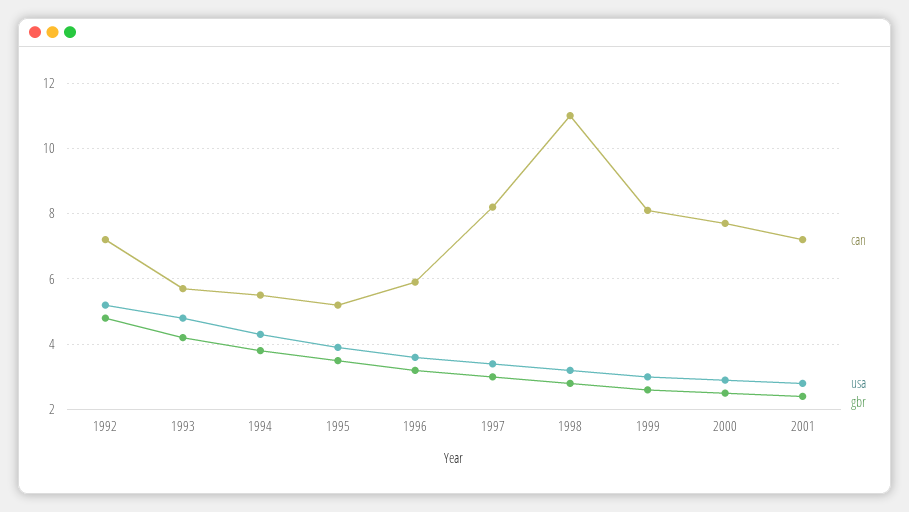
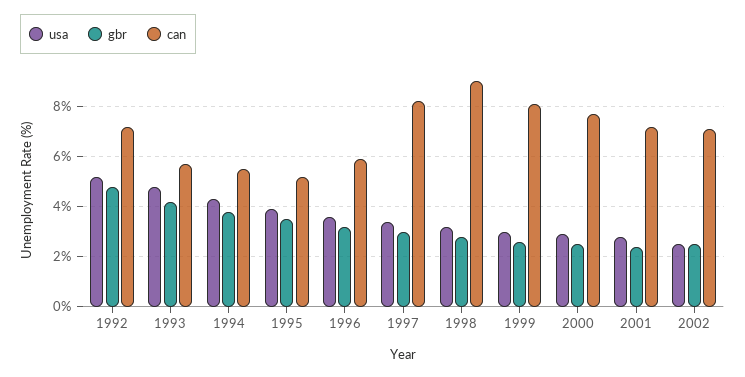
can, 1998: 11 -> 9
usa, 2002: none -> 2.5
gbr, 2002: none -> 2.5
can, 2002: none -> 7

